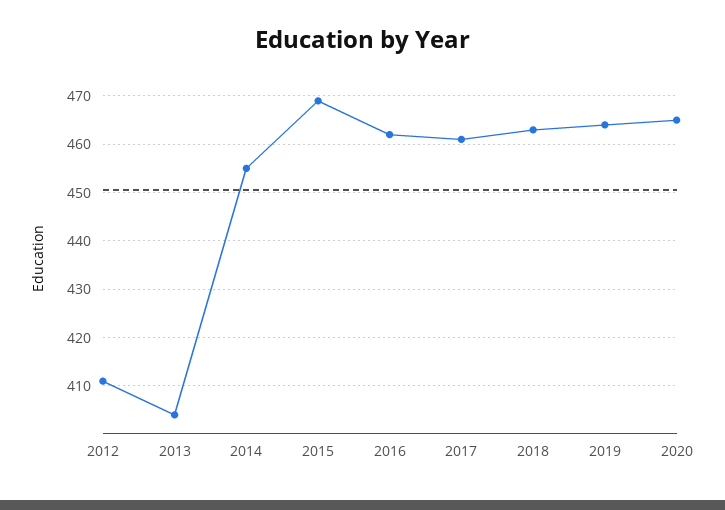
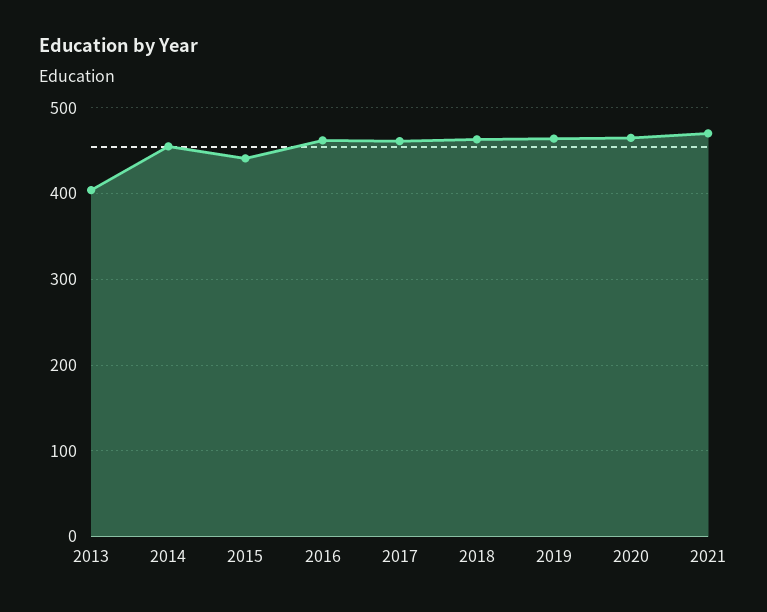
2012: 410 -> none
2015: 470 -> 440
2021: none -> 470

